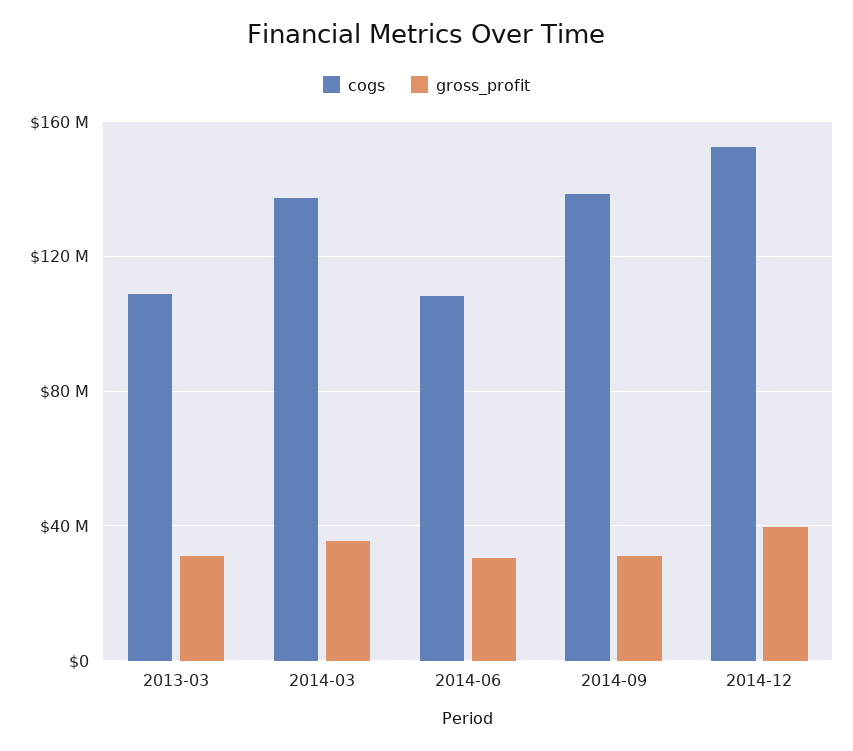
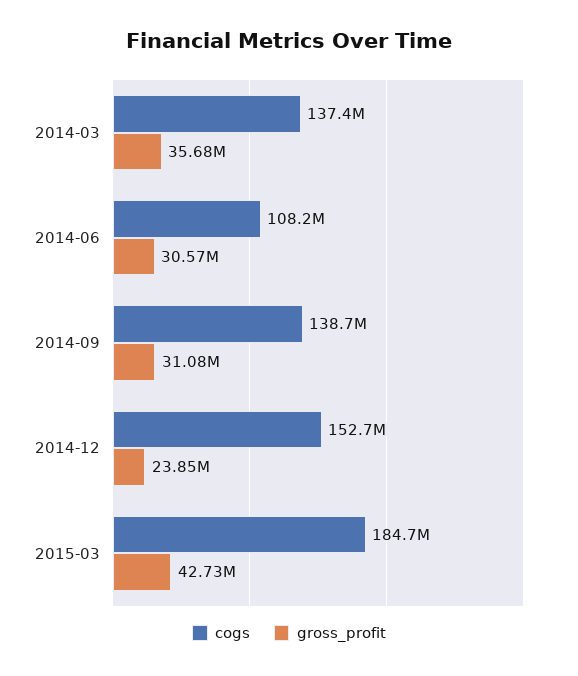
cogs, 2013-03: 110000000 -> none
gross_profit, 2013-03: 30000000 -> none
gross_profit, 2014-12: 40000000 -> 23850000
cogs, 2015-03: none -> 184700000
gross_profit, 2015-03: none -> 42730000

